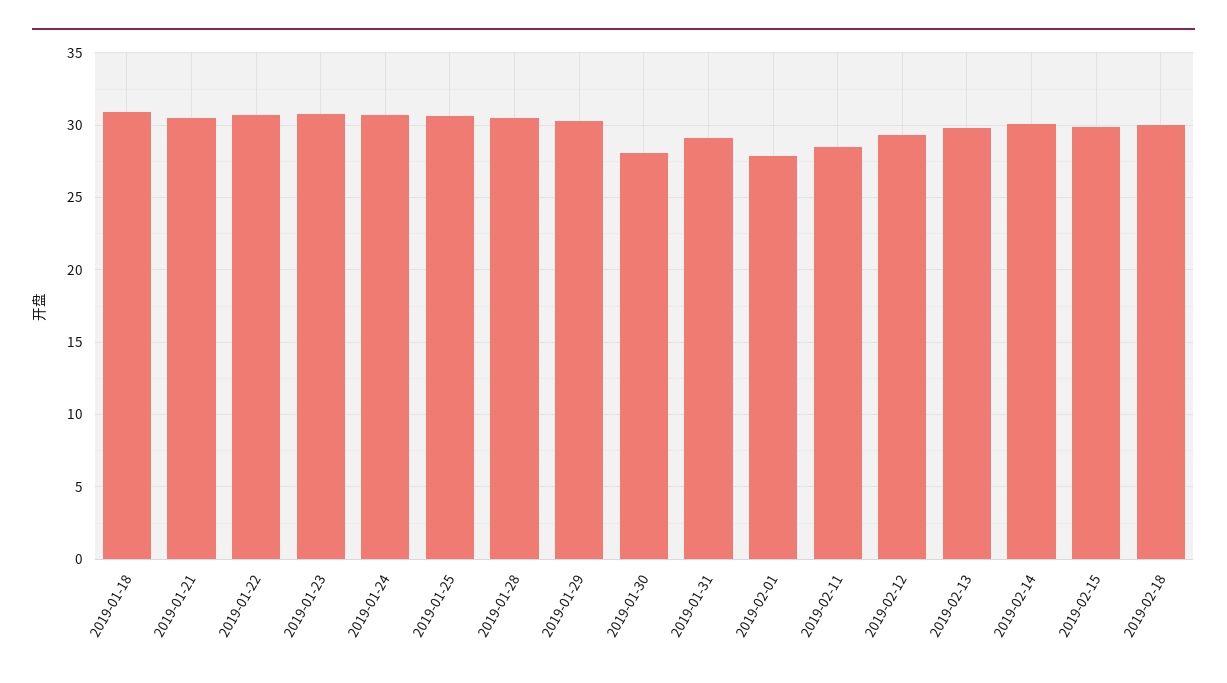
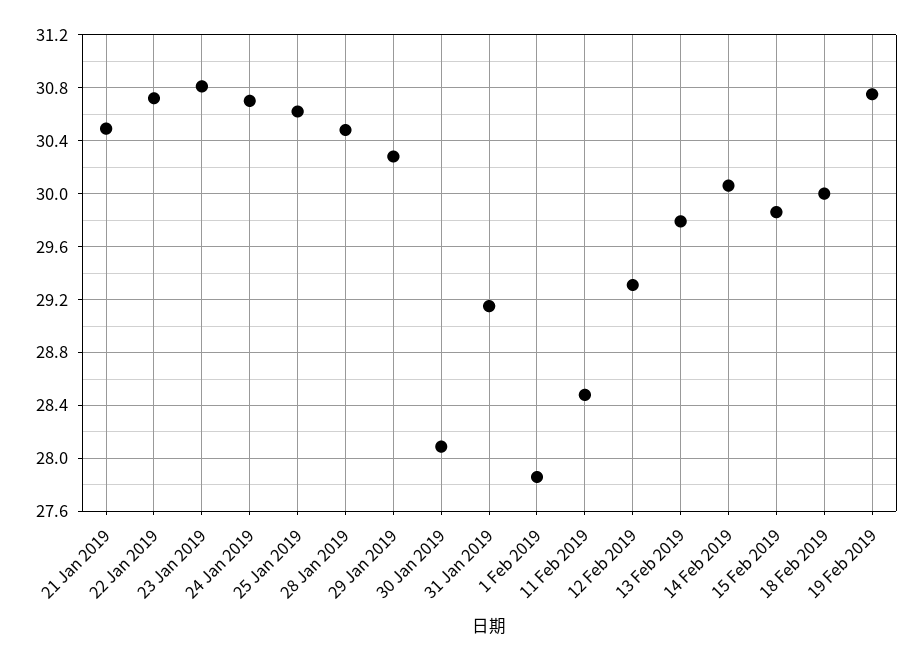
2019-01-18: 31 -> none
19 Feb 2019: none -> 30.75

